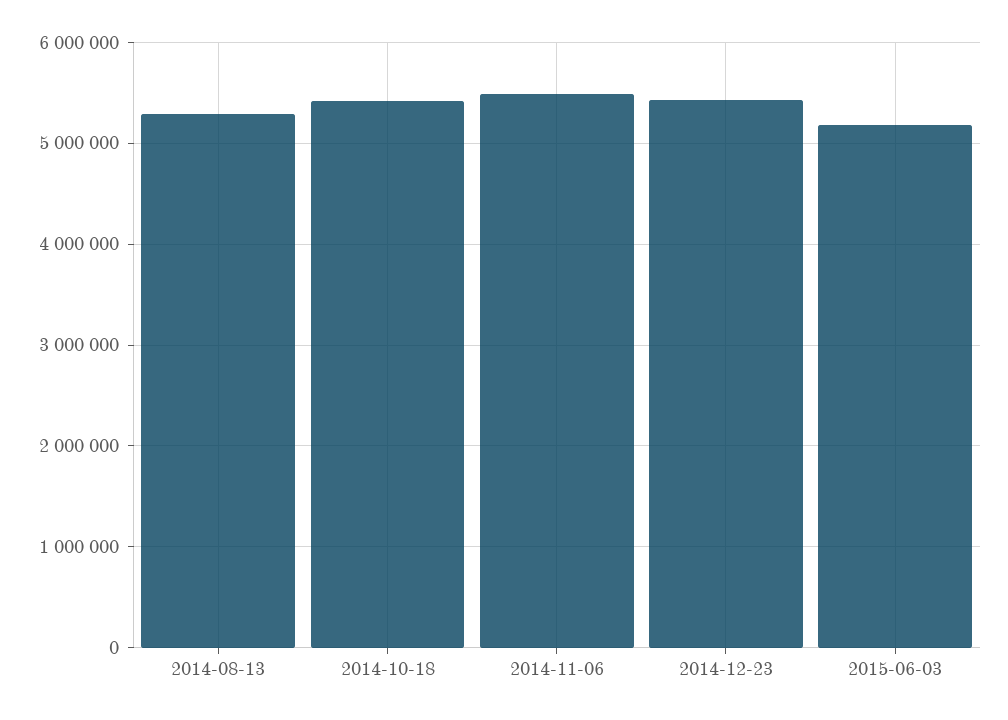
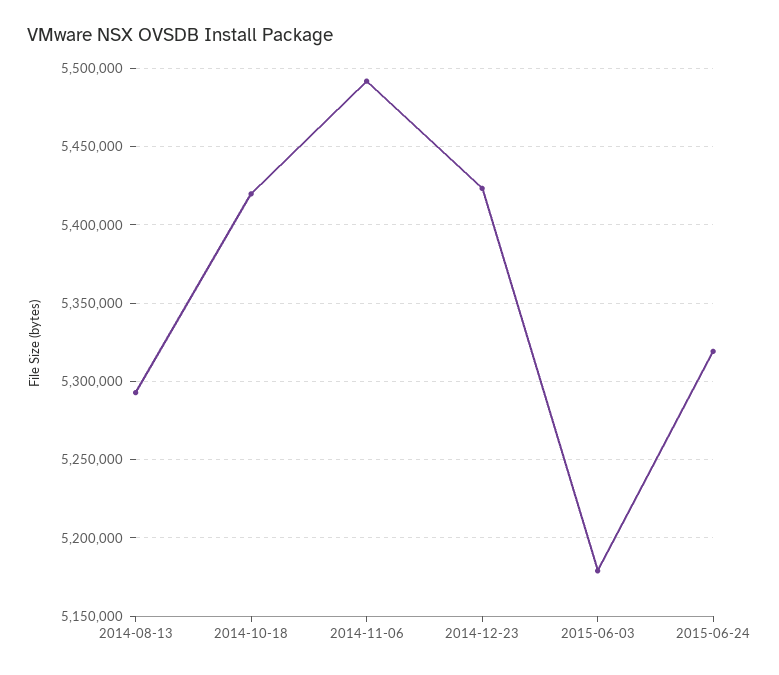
2015-06-24: none -> 5320000

